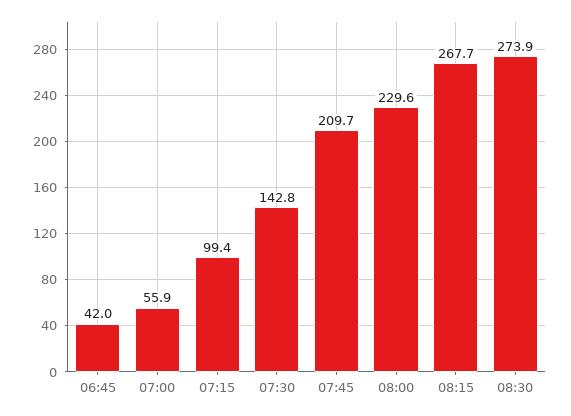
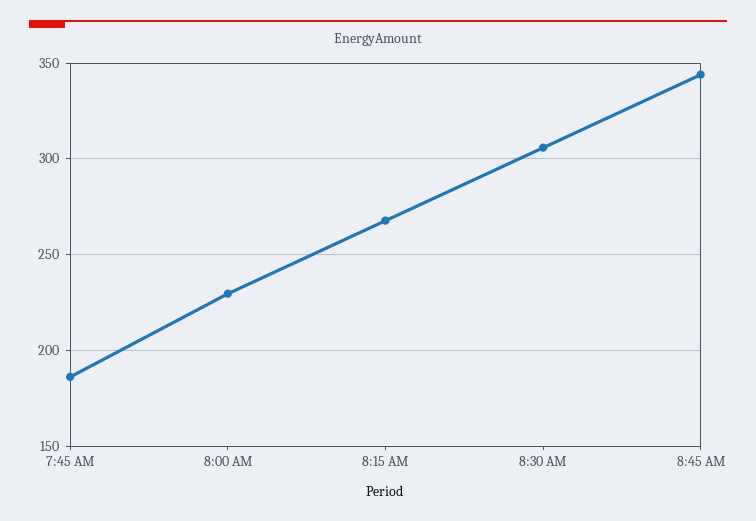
06:45: 42 -> none
07:00: 55.9 -> none
07:15: 99.4 -> none
07:30: 142.8 -> none
07:45: 209.7 -> 185
08:30: 273.9 -> 305
8:45 AM: none -> 345

